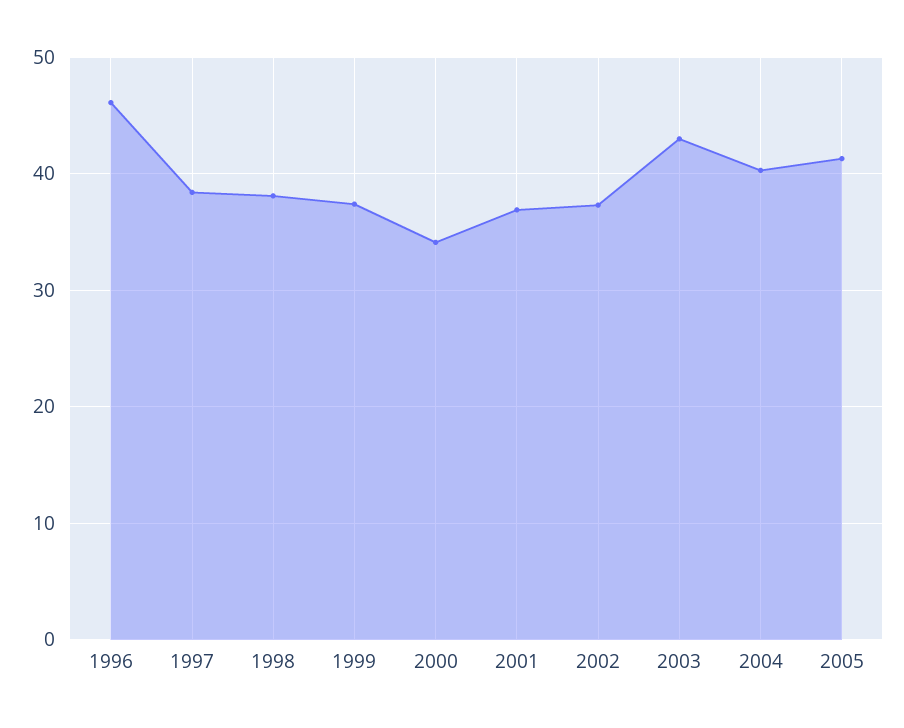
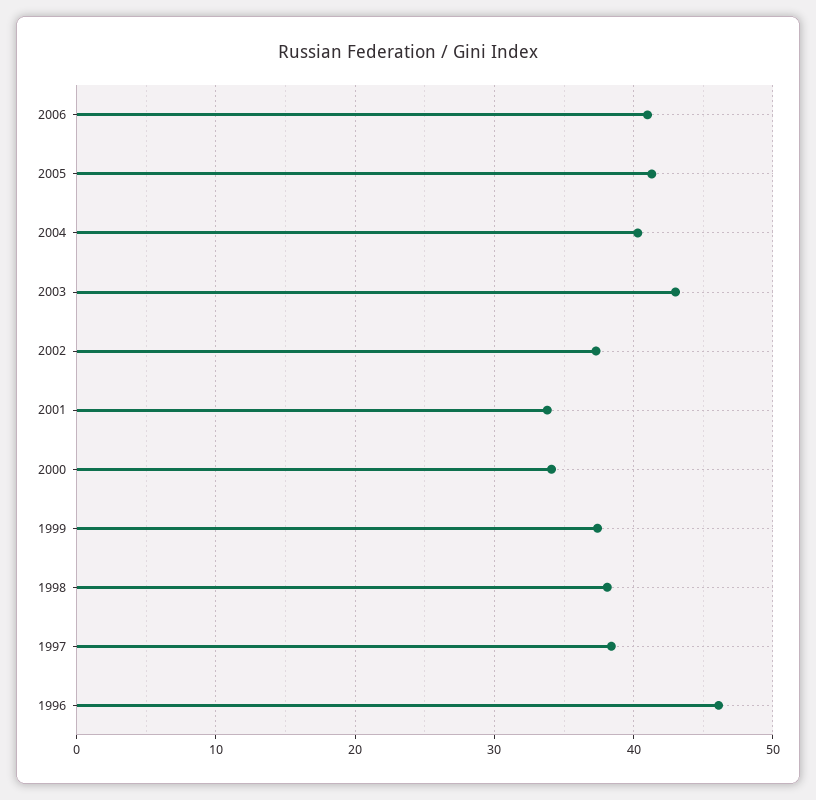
2001: 37 -> 34
2006: none -> 41

